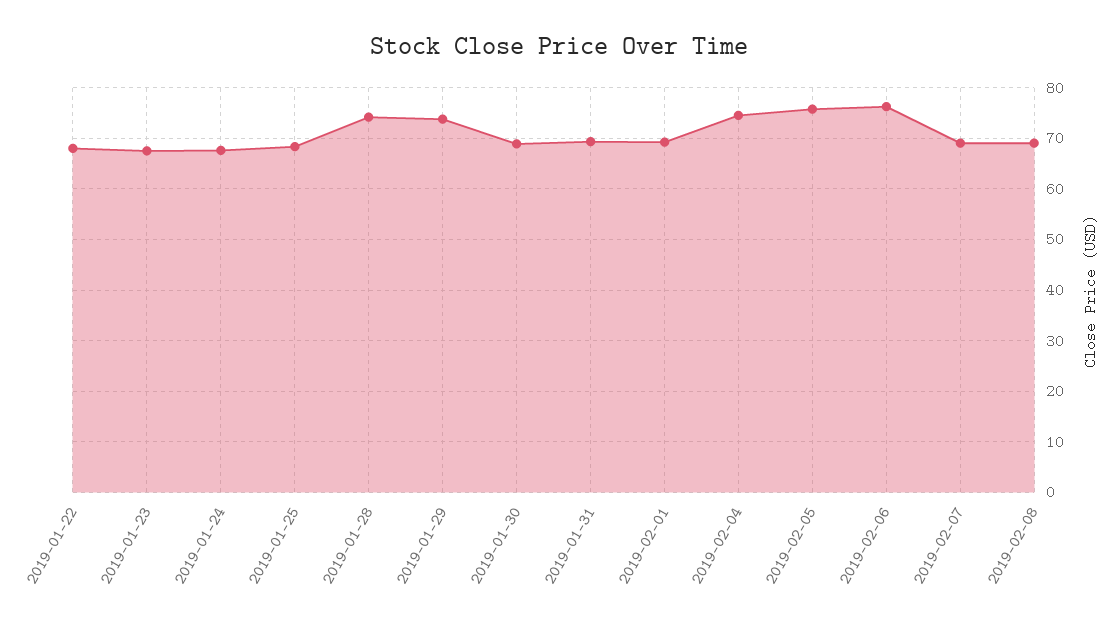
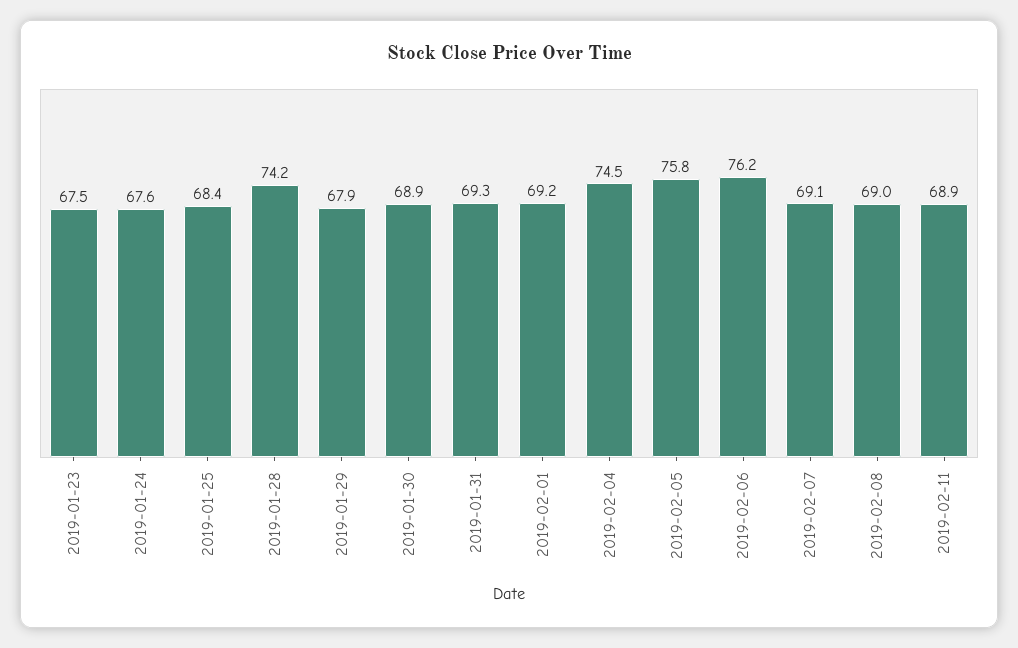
2019-01-22: 68 -> none
2019-01-29: 74 -> 67.9
2019-02-11: none -> 68.9

